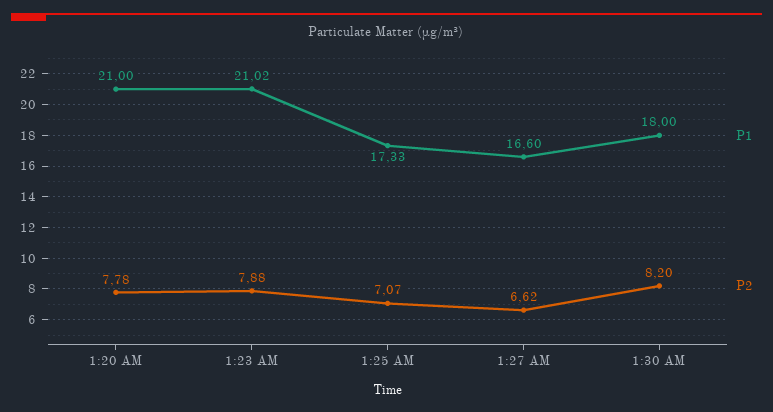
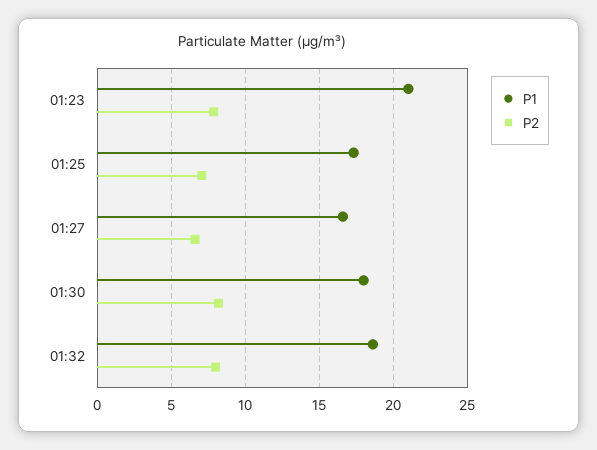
P1, 1:20 AM: 21 -> none
P2, 1:20 AM: 7.78 -> none
P1, 01:32: none -> 18.5
P2, 01:32: none -> 8

